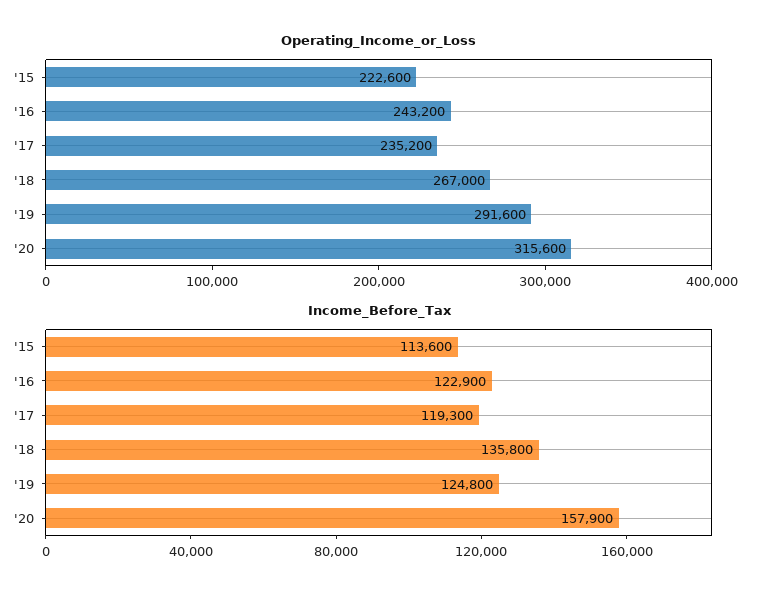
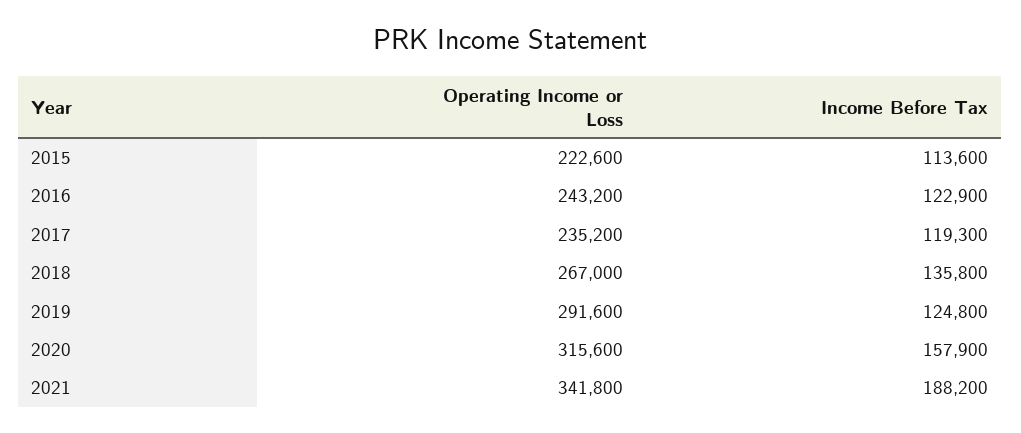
Operating_Income_or_Loss, 2021: none -> 341800
Income_Before_Tax, 2021: none -> 188200

